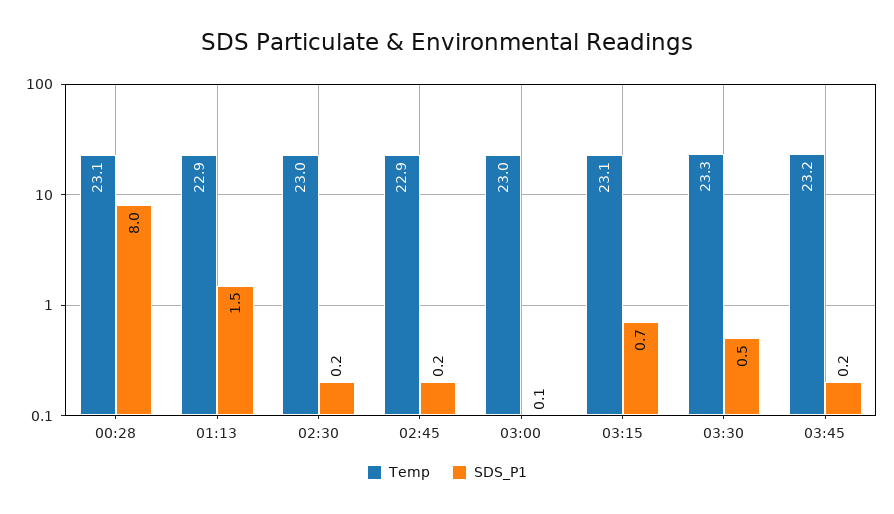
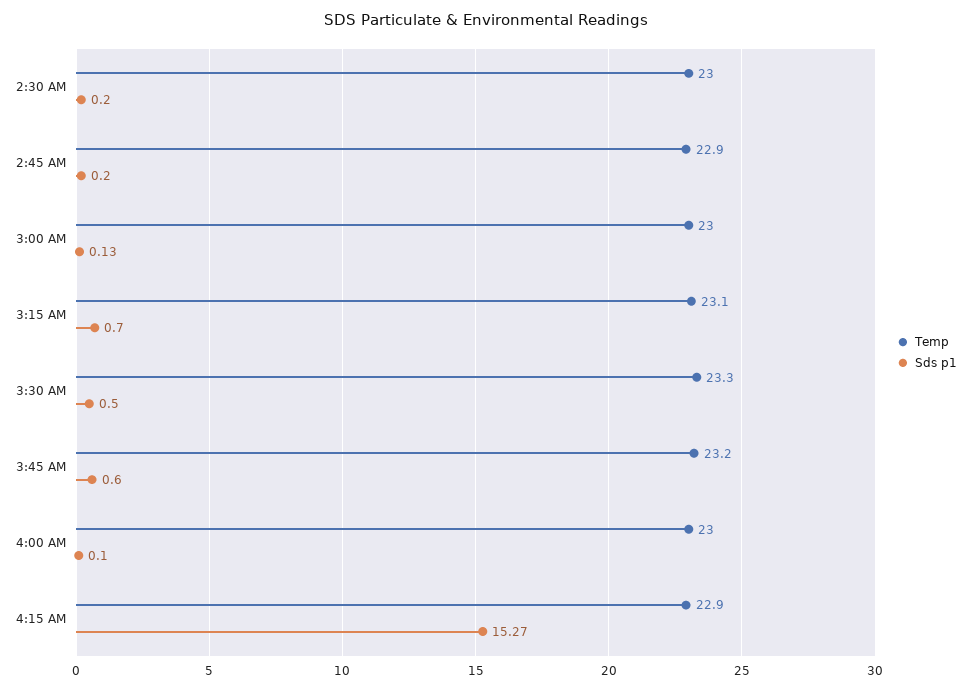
Temp, 00:28: 23.1 -> none
SDS_P1, 00:28: 8 -> none
Temp, 01:13: 22.9 -> none
SDS_P1, 01:13: 1.5 -> none
SDS_P1, 03:45: 0.2 -> 0.6
Temp, 4:00 AM: none -> 23
SDS_P1, 4:00 AM: none -> 0.1
Temp, 4:15 AM: none -> 22.9
SDS_P1, 4:15 AM: none -> 15.27

